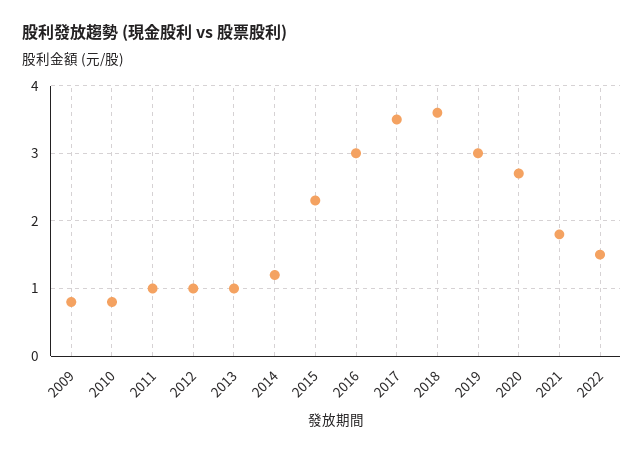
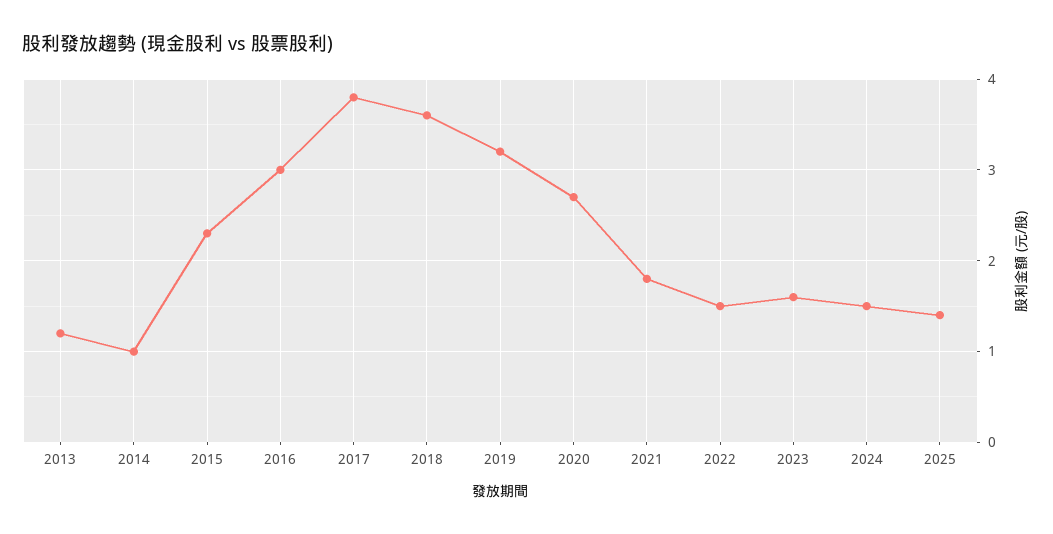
2009: 0.8 -> none
2010: 0.8 -> none
2011: 1 -> none
2012: 1 -> none
2013: 1 -> 1.2
2014: 1.2 -> 1
2017: 3.5 -> 3.8
2019: 3 -> 3.2
2023: none -> 1.6
2024: none -> 1.5
2025: none -> 1.4

